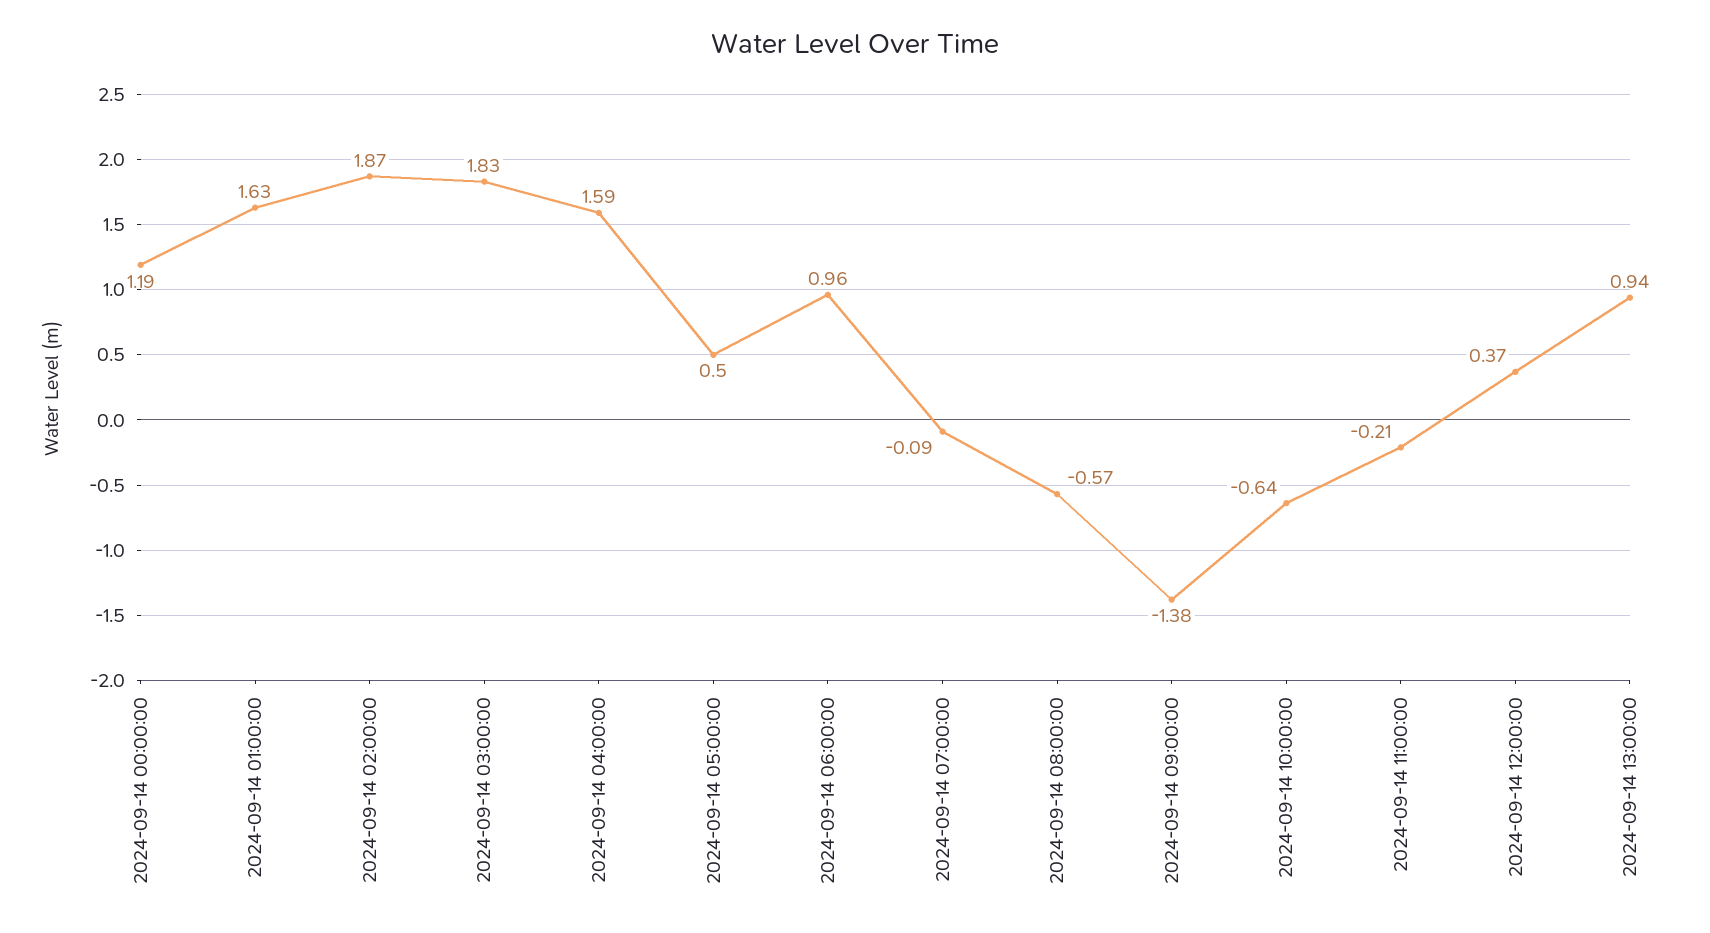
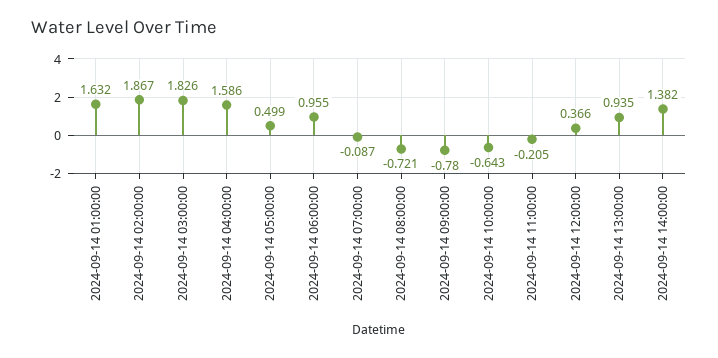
2024-09-14 00:00:00: 1.19 -> none
2024-09-14 08:00:00: -0.57 -> -0.721
2024-09-14 09:00:00: -1.38 -> -0.78
2024-09-14 14:00:00: none -> 1.382

